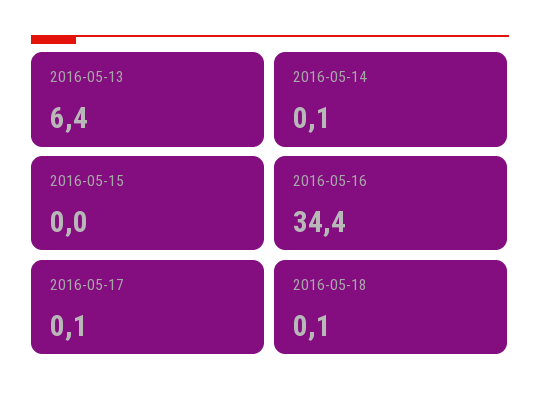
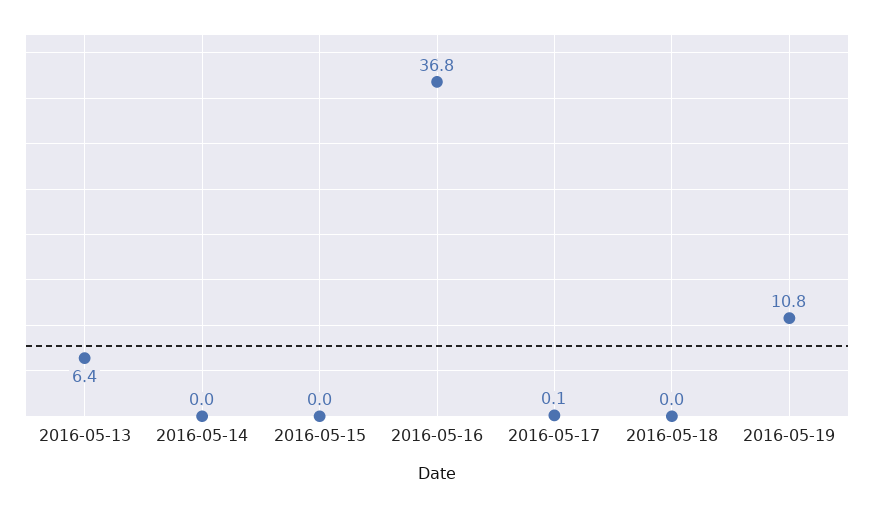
2016-05-14: 0.1 -> 0
2016-05-16: 34.4 -> 36.8
2016-05-18: 0.1 -> 0
2016-05-19: none -> 10.8

